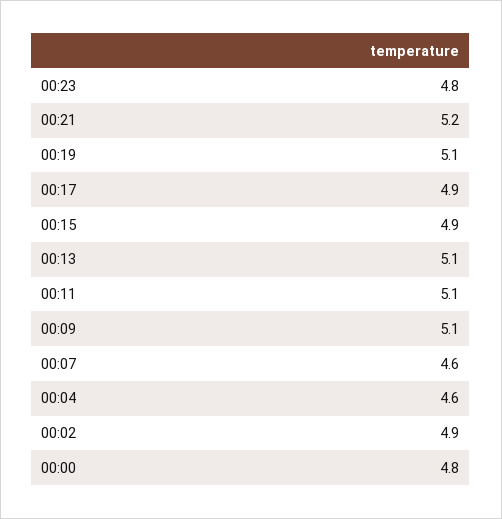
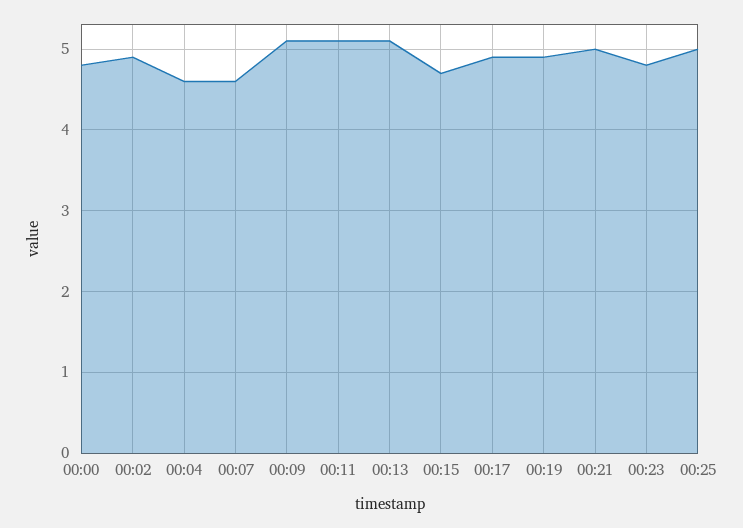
00:21: 5.2 -> 5
00:19: 5.1 -> 4.9
00:15: 4.9 -> 4.7
00:25: none -> 5

